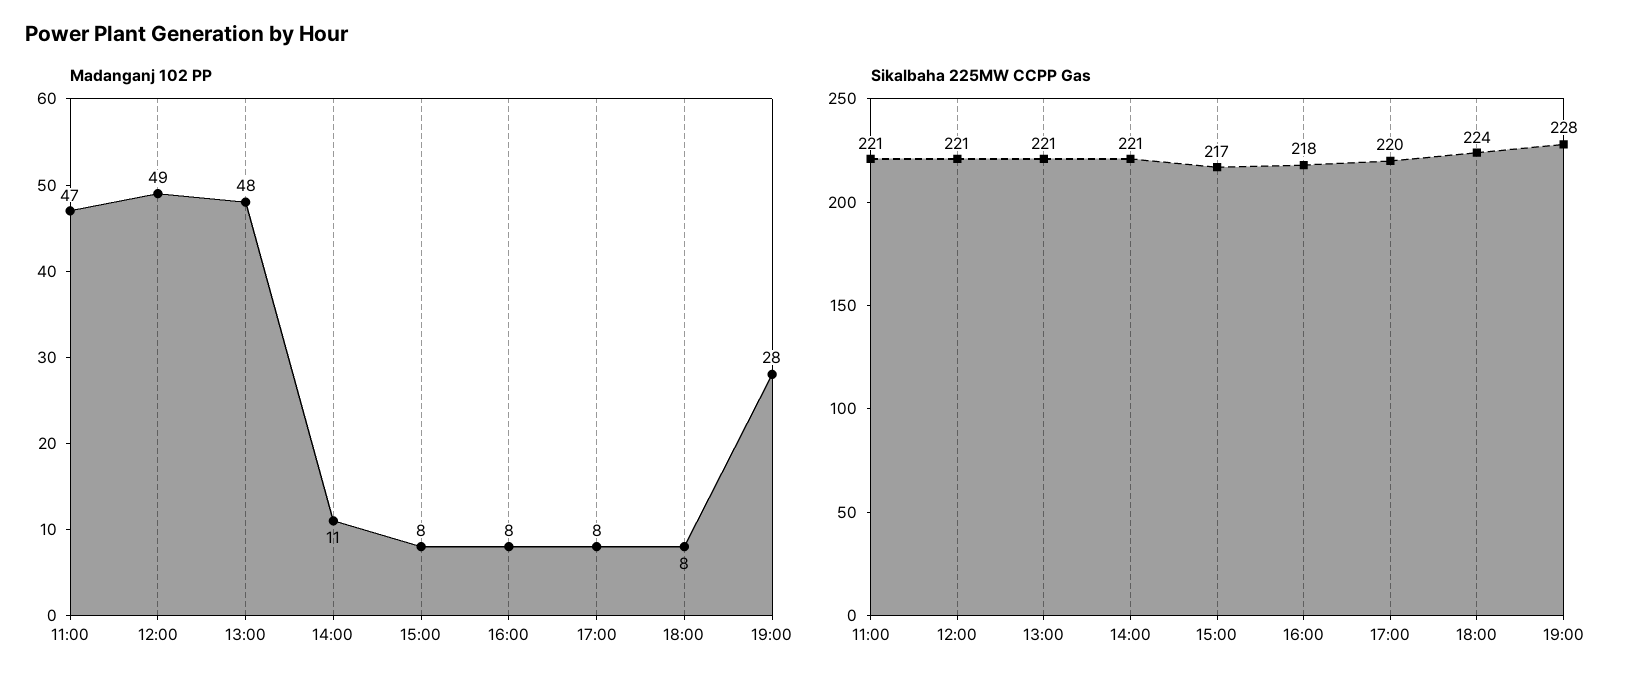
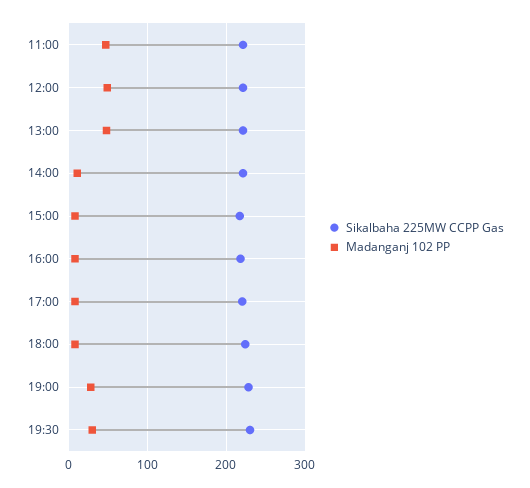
Sikalbaha 225MW CCPP Gas, 19:30: none -> 230
Madanganj 102 PP, 19:30: none -> 30

